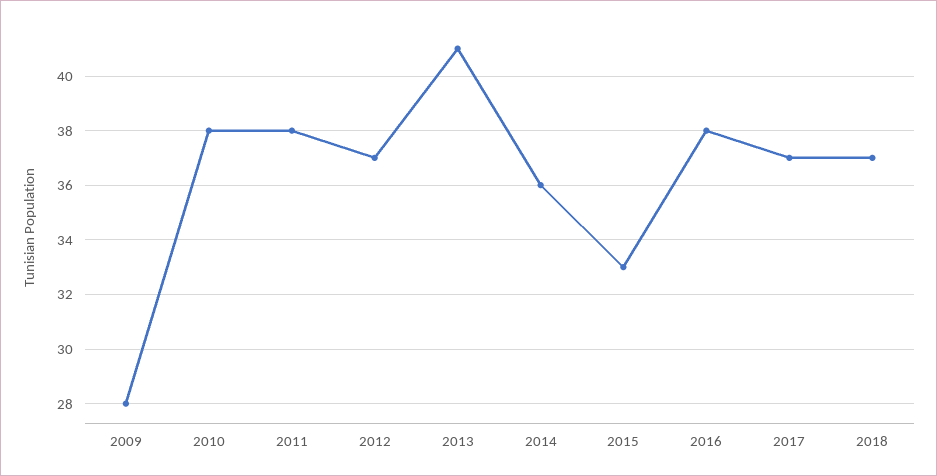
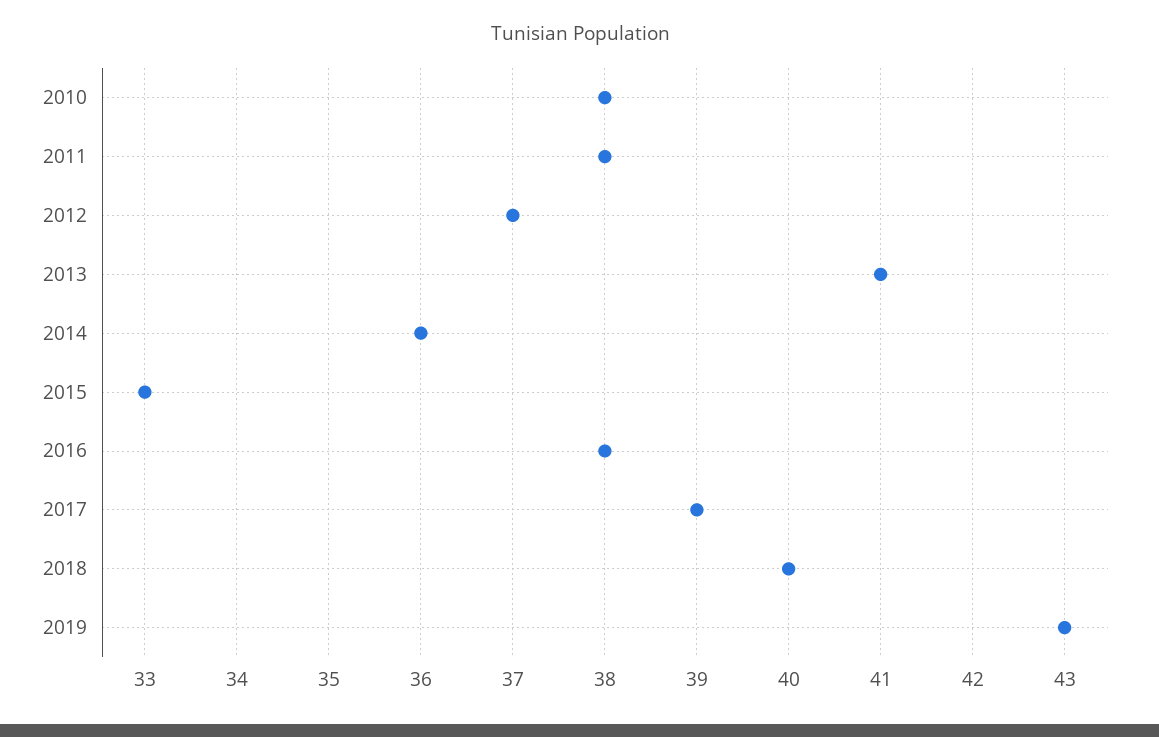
2009: 28 -> none
2017: 37 -> 39
2018: 37 -> 40
2019: none -> 43

